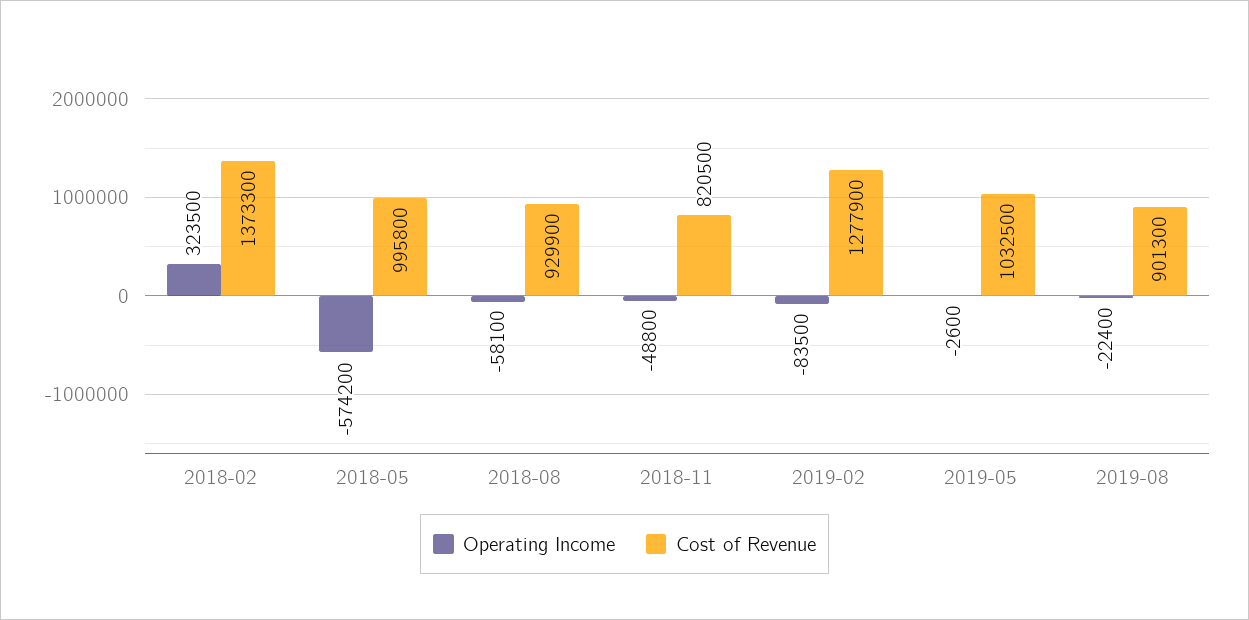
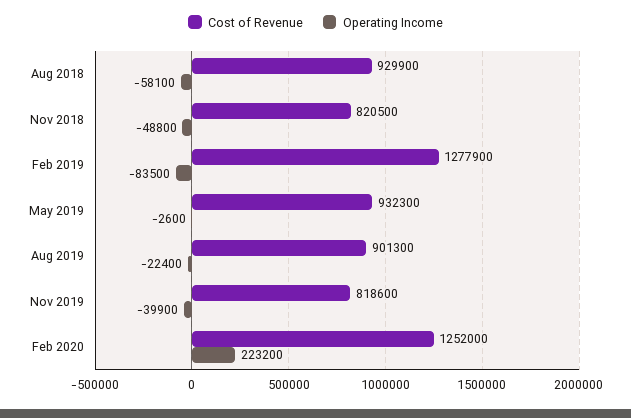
Operating Income, 2018-02: 323500 -> none
Cost of Revenue, 2018-02: 1373300 -> none
Operating Income, 2018-05: -574200 -> none
Cost of Revenue, 2018-05: 995800 -> none
Cost of Revenue, 2019-05: 1032500 -> 932300
Cost of Revenue, Nov 2019: none -> 818600
Operating Income, Nov 2019: none -> -39900
Cost of Revenue, Feb 2020: none -> 1252000
Operating Income, Feb 2020: none -> 223200

